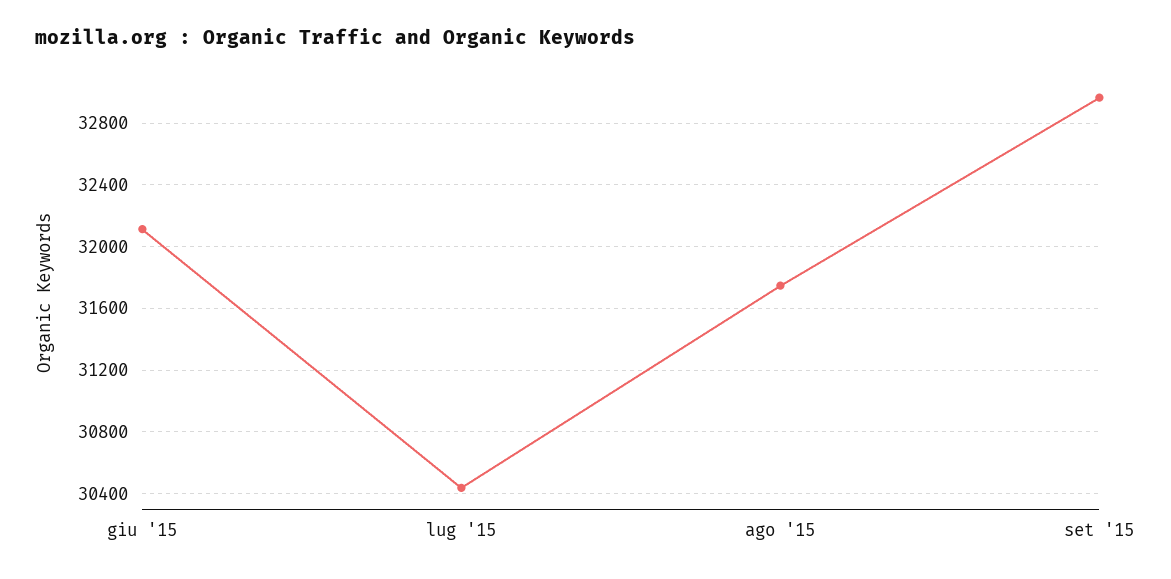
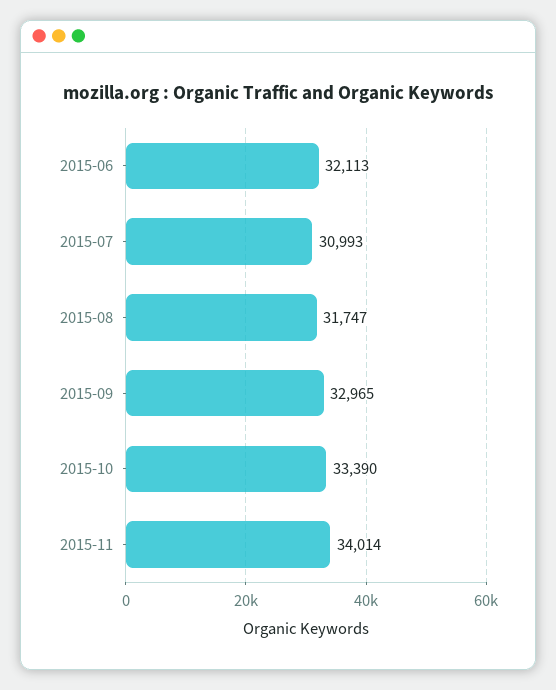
lug '15: 30450 -> 30993
2015-10: none -> 33390
2015-11: none -> 34014

